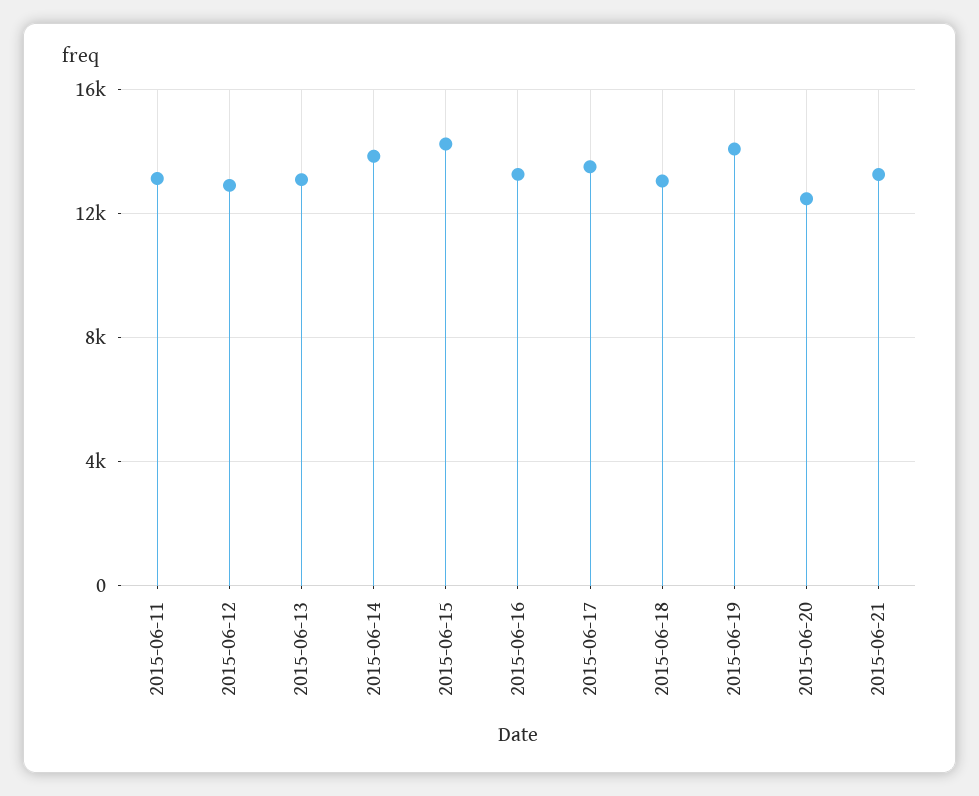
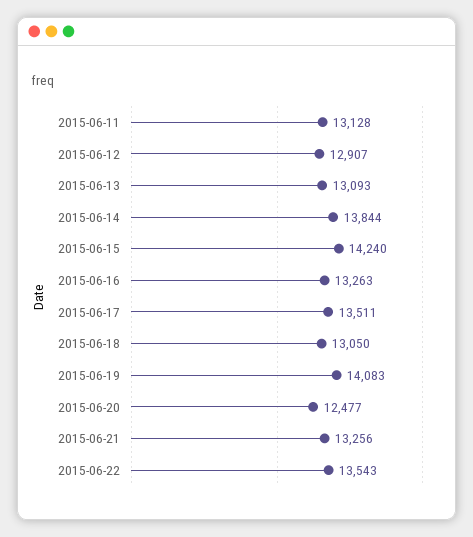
2015-06-22: none -> 13543

